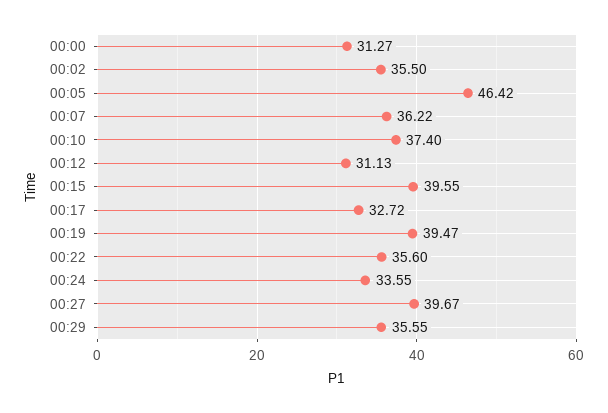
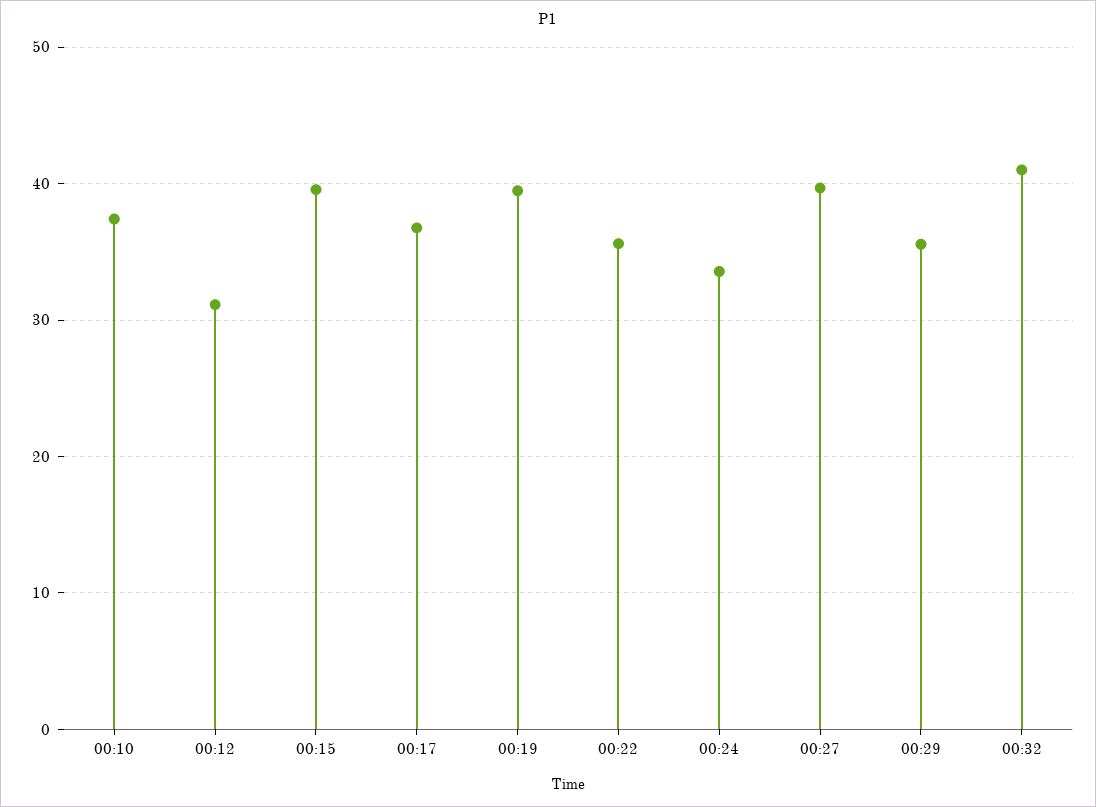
00:00: 31.27 -> none
00:02: 35.5 -> none
00:05: 46.42 -> none
00:07: 36.22 -> none
00:17: 32.72 -> 37
00:32: none -> 41

